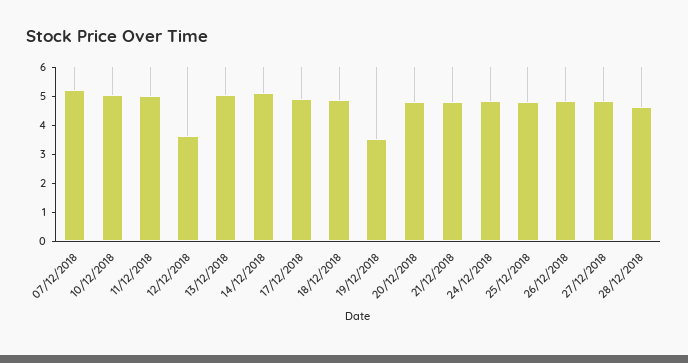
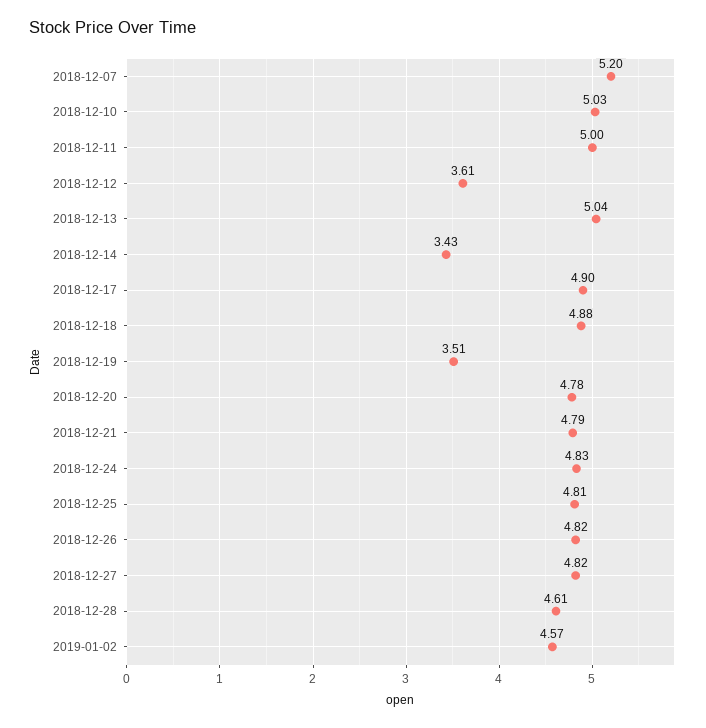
14/12/2018: 5 -> 3.43
2019-01-02: none -> 4.57

